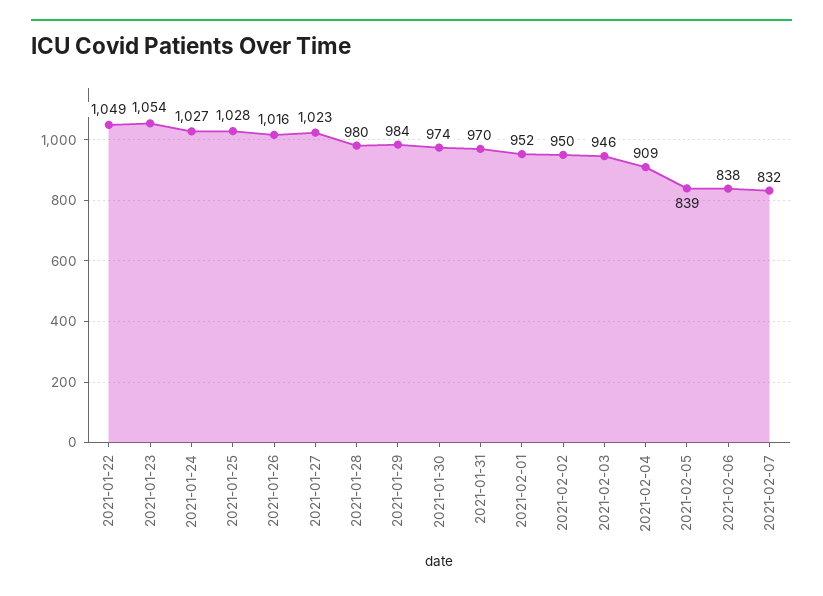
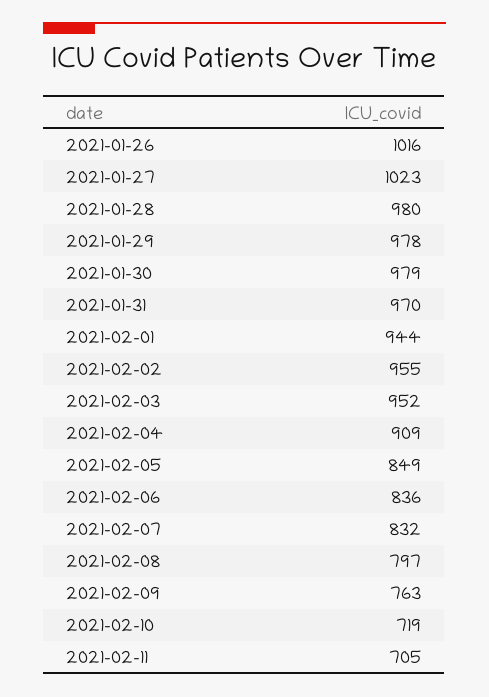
2021-01-22: 1049 -> none
2021-01-23: 1054 -> none
2021-01-24: 1027 -> none
2021-01-25: 1028 -> none
2021-01-29: 984 -> 978
2021-01-30: 974 -> 979
2021-02-01: 952 -> 944
2021-02-02: 950 -> 955
2021-02-03: 946 -> 952
2021-02-05: 839 -> 849
2021-02-06: 838 -> 836
2021-02-08: none -> 797
2021-02-09: none -> 763
2021-02-10: none -> 719
2021-02-11: none -> 705

